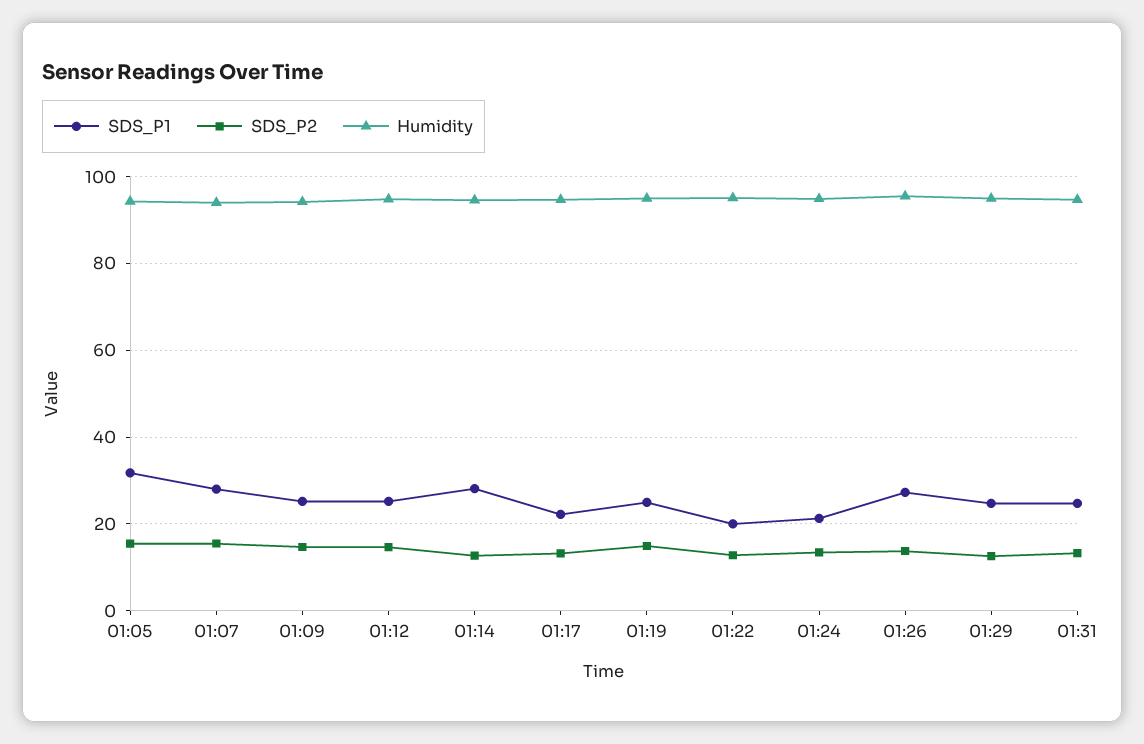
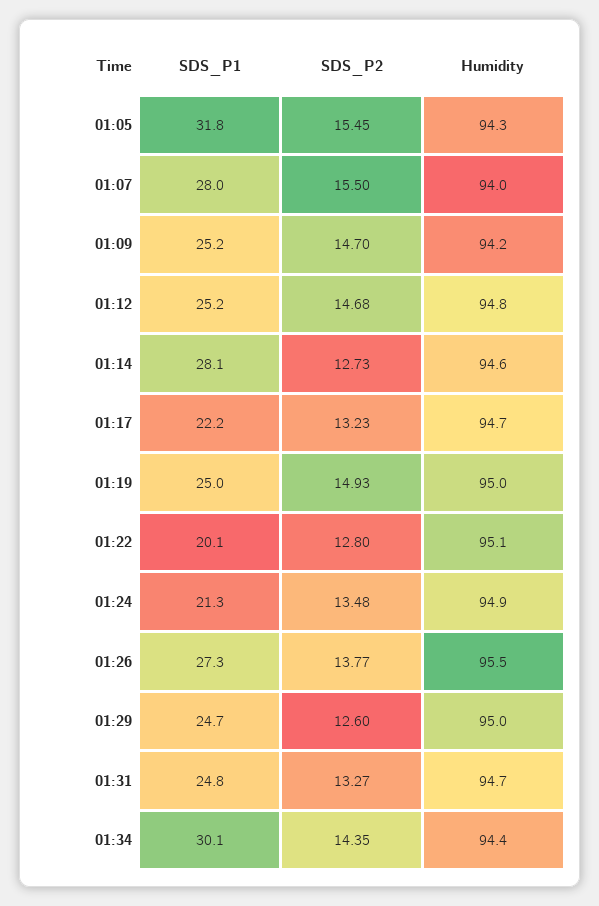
SDS_P1, 01:34: none -> 30.1
SDS_P2, 01:34: none -> 14.35
Humidity, 01:34: none -> 94.4

